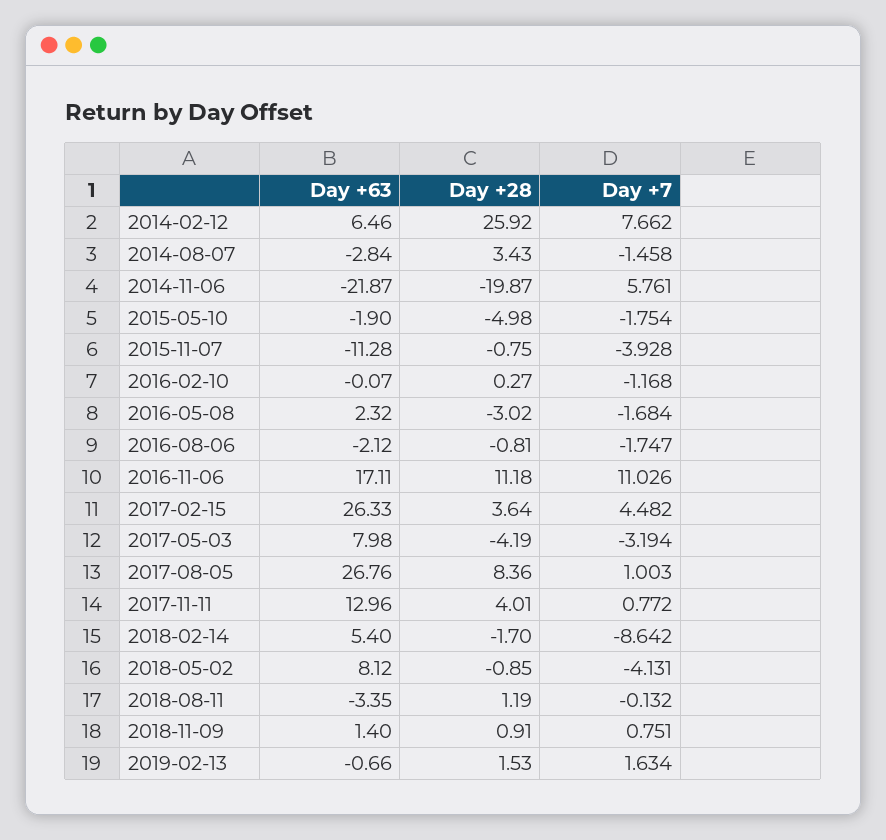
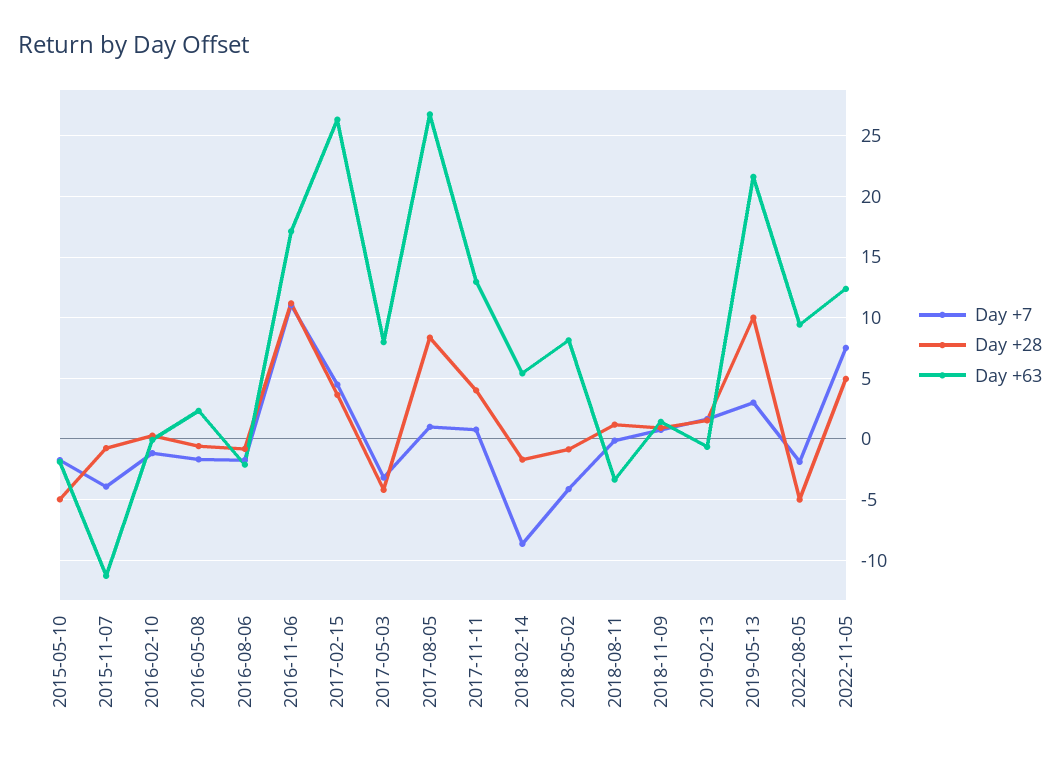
Day +63, 2014-02-12: 6.46 -> none
Day +28, 2014-02-12: 25.92 -> none
Day +7, 2014-02-12: 7.662 -> none
Day +63, 2014-08-07: -2.84 -> none
Day +28, 2014-08-07: 3.43 -> none
Day +7, 2014-08-07: -1.458 -> none
Day +63, 2014-11-06: -21.87 -> none
Day +28, 2014-11-06: -19.87 -> none
Day +7, 2014-11-06: 5.761 -> none
Day +28, 2016-05-08: -3.02 -> -0.5
Day +7, 2019-05-13: none -> 3
Day +28, 2019-05-13: none -> 10
Day +63, 2019-05-13: none -> 21.5
Day +7, 2022-08-05: none -> -2
Day +28, 2022-08-05: none -> -5
Day +63, 2022-08-05: none -> 9.5
Day +7, 2022-11-05: none -> 7.5
Day +28, 2022-11-05: none -> 5
Day +63, 2022-11-05: none -> 12.5

